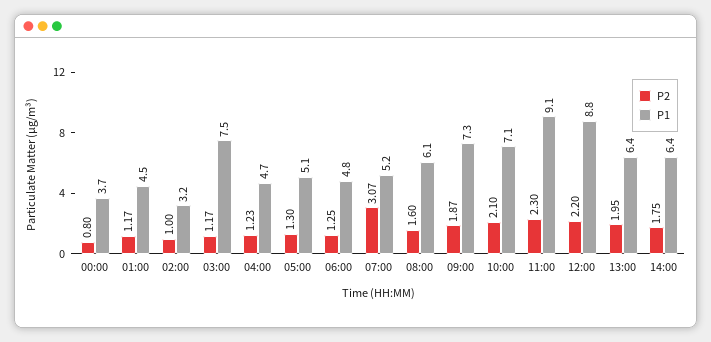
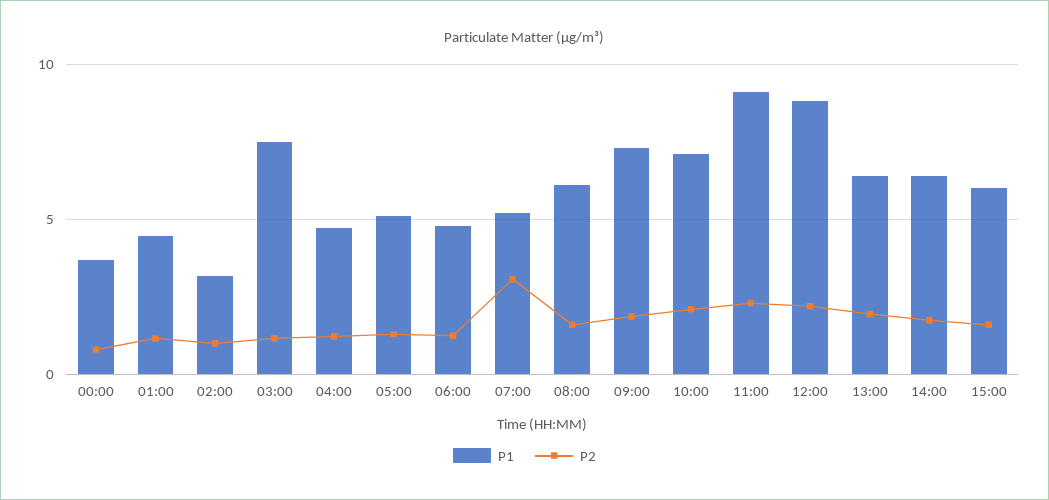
P1, 15:00: none -> 6
P2, 15:00: none -> 1.5

